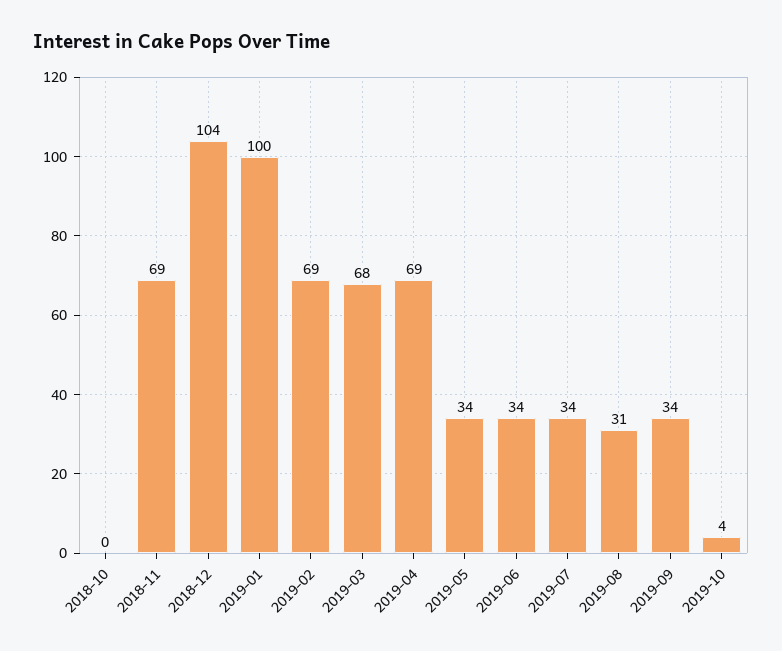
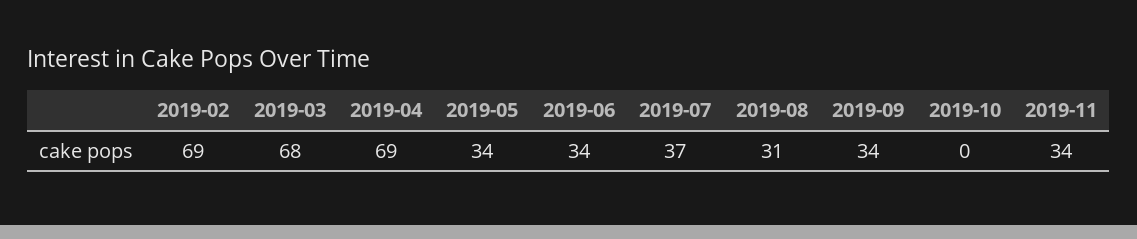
2018-10: 0 -> none
2018-11: 69 -> none
2018-12: 104 -> none
2019-01: 100 -> none
2019-07: 34 -> 37
2019-10: 4 -> 0
2019-11: none -> 34

